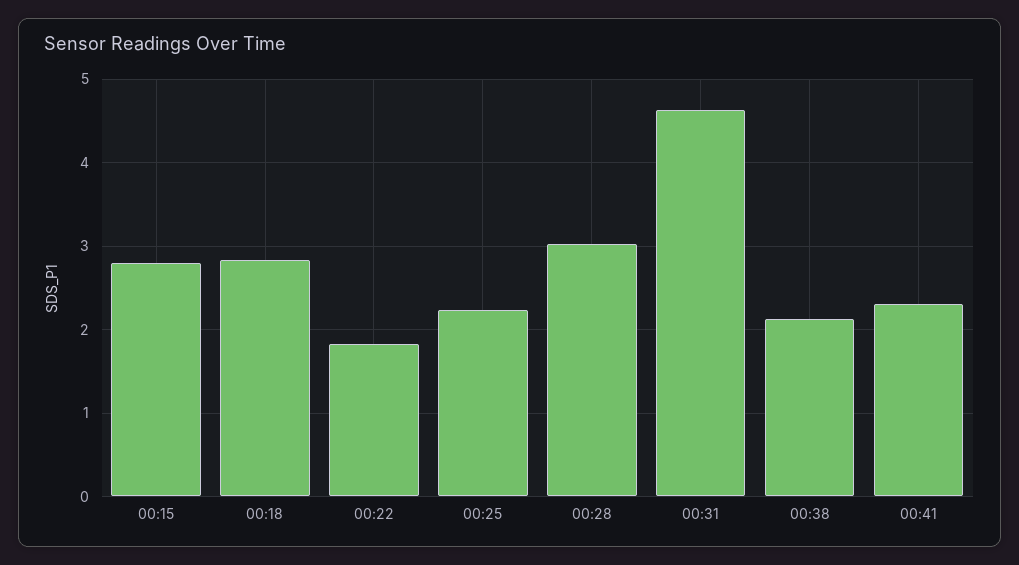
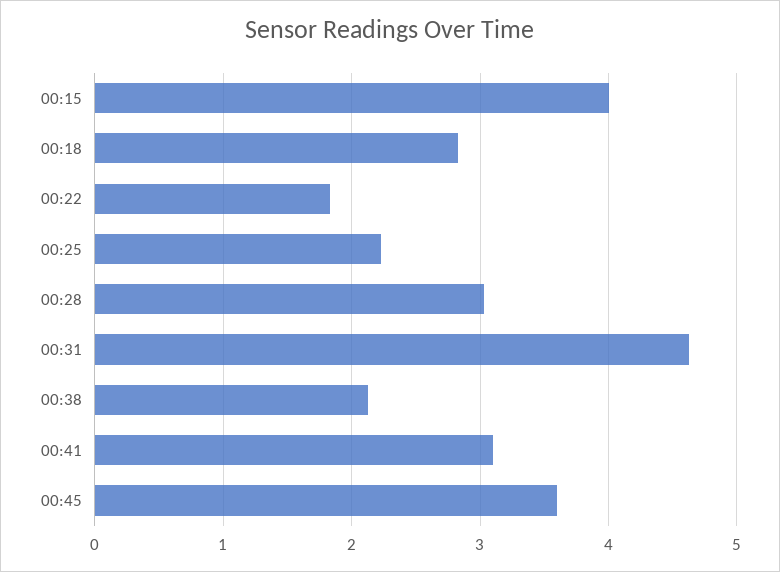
00:15: 2.8 -> 4
00:41: 2.3 -> 3.1
00:45: none -> 3.6

